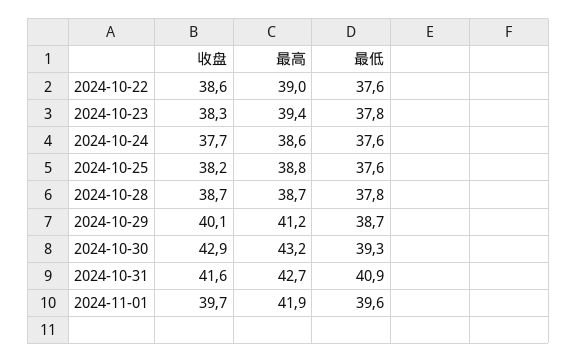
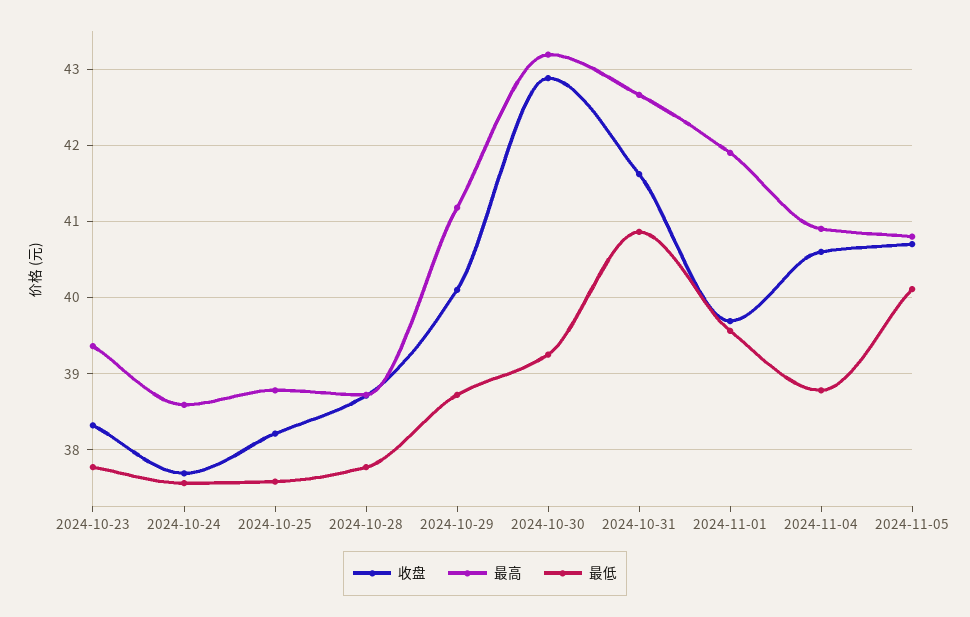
收盘, 2024-10-22: 38.6 -> none
最高, 2024-10-22: 39 -> none
最低, 2024-10-22: 37.6 -> none
收盘, 2024-11-04: none -> 40.6
最高, 2024-11-04: none -> 40.9
最低, 2024-11-04: none -> 38.8
收盘, 2024-11-05: none -> 40.7
最高, 2024-11-05: none -> 40.8
最低, 2024-11-05: none -> 40.1

